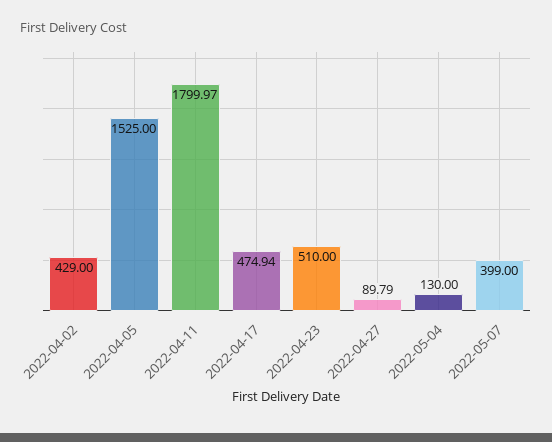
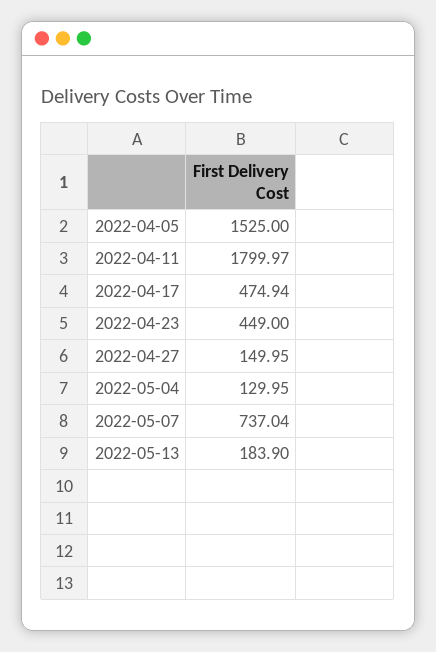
2022-04-02: 429 -> none
2022-04-23: 510 -> 449
2022-04-27: 89.79 -> 149.95
2022-05-04: 130 -> 129.95
2022-05-07: 399 -> 737.04
2022-05-13: none -> 183.9

